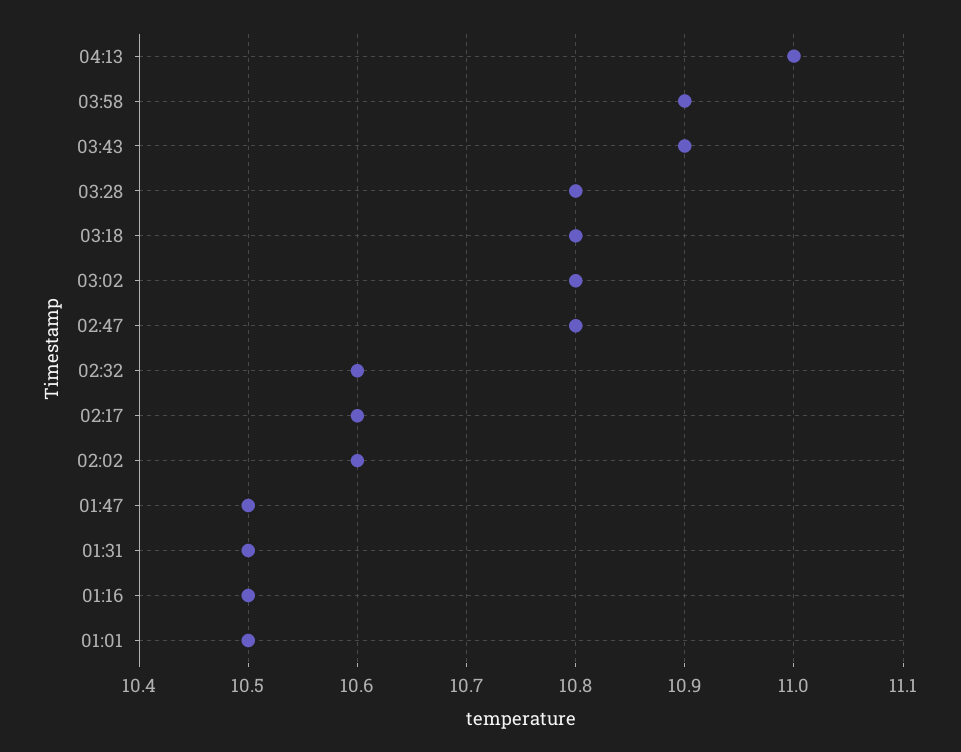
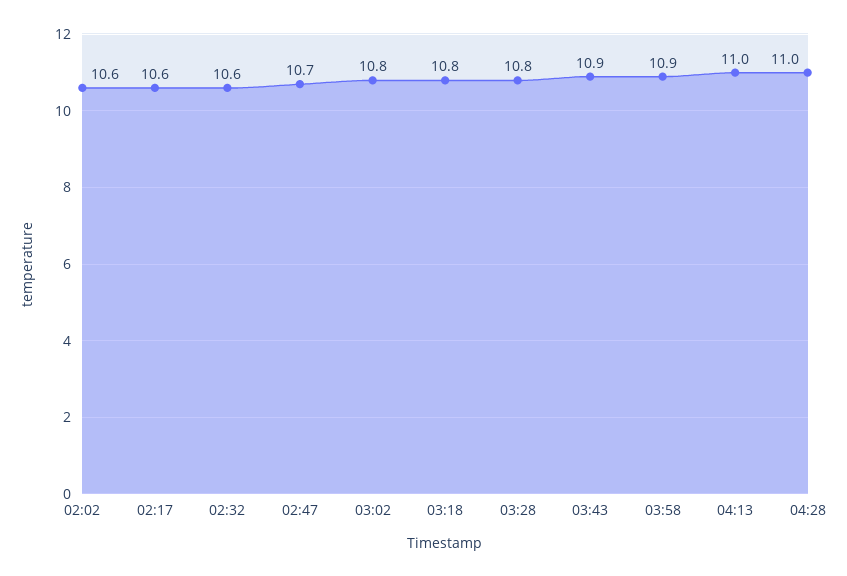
02:47: 10.8 -> 10.7
01:47: 10.5 -> none
01:31: 10.5 -> none
01:16: 10.5 -> none
01:01: 10.5 -> none
04:28: none -> 11

